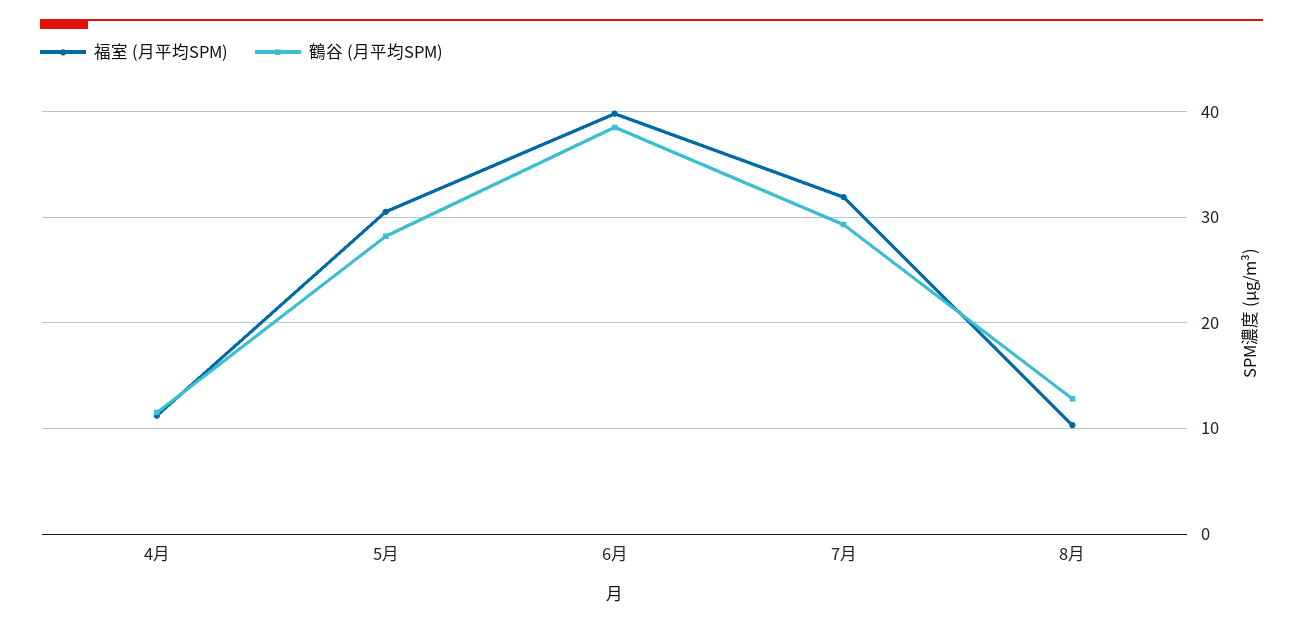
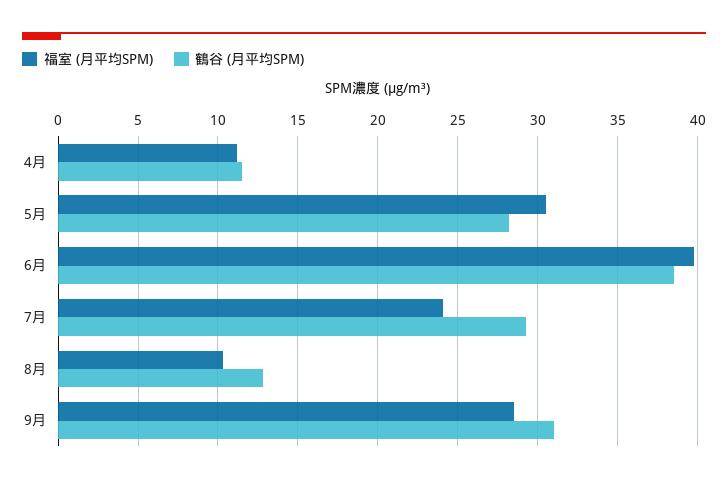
福室 (月平均SPM), 7月: 32 -> 24
福室 (月平均SPM), 9月: none -> 28.5
鶴谷 (月平均SPM), 9月: none -> 31

